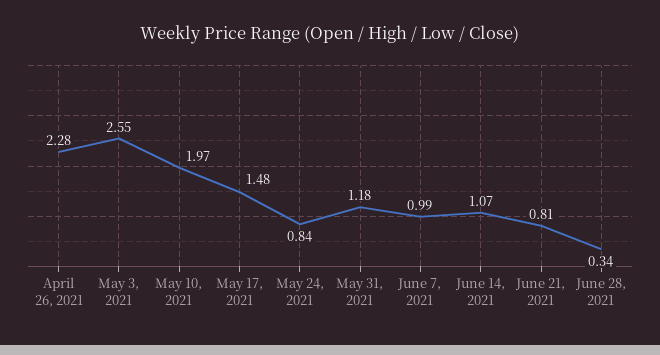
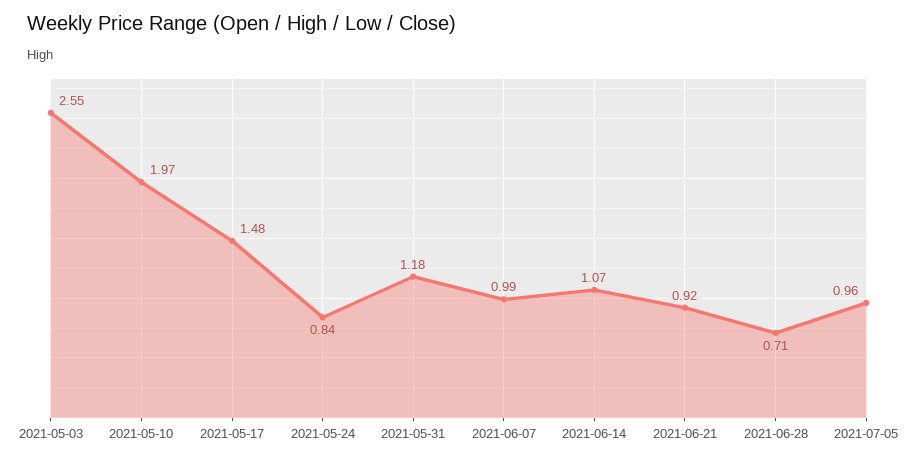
April 26, 2021: 2.28 -> none
June 21, 2021: 0.81 -> 0.92
June 28, 2021: 0.34 -> 0.71
2021-07-05: none -> 0.96

